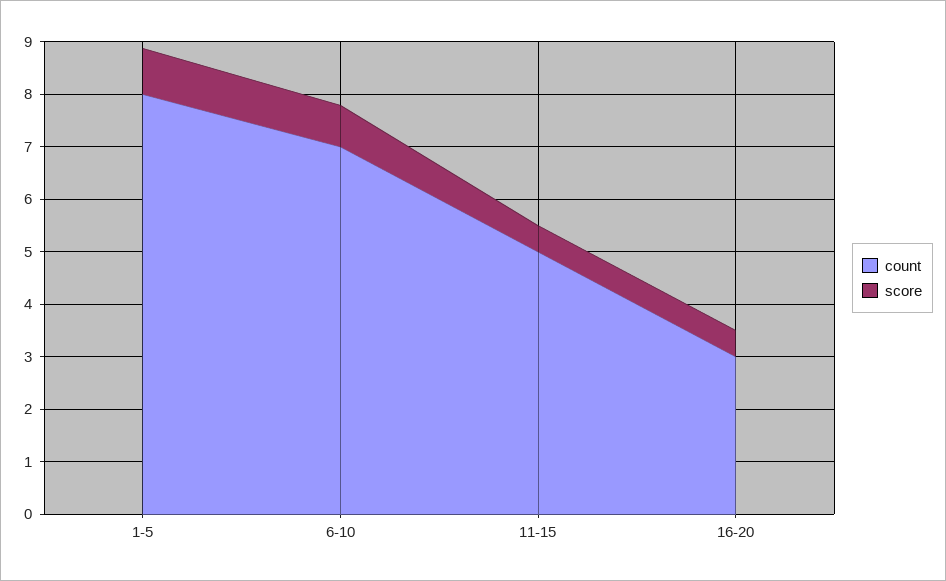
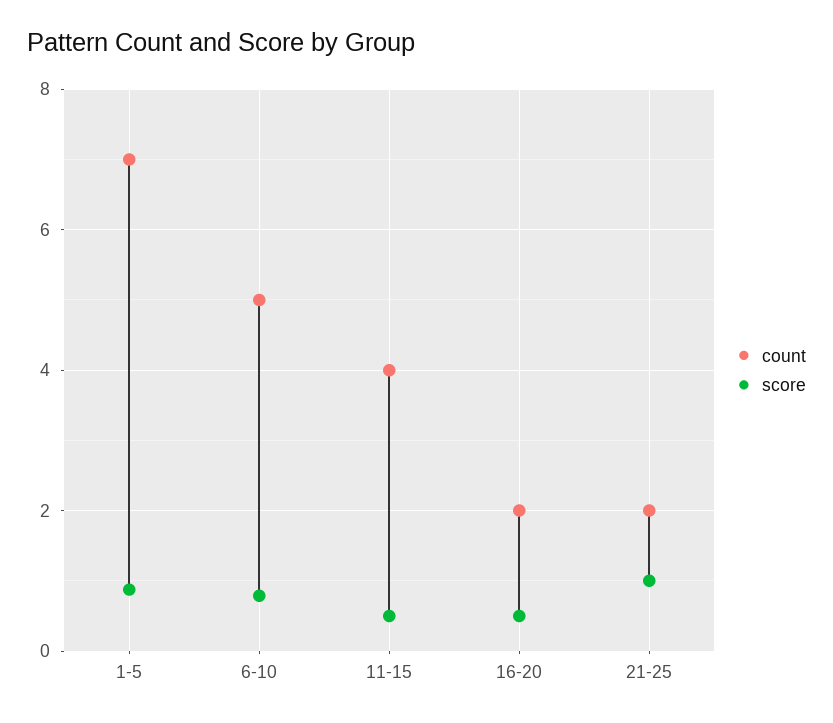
count, 1-5: 8 -> 7
count, 6-10: 7 -> 5
count, 11-15: 5 -> 4
count, 16-20: 3 -> 2
count, 21-25: none -> 2
score, 21-25: none -> 1

